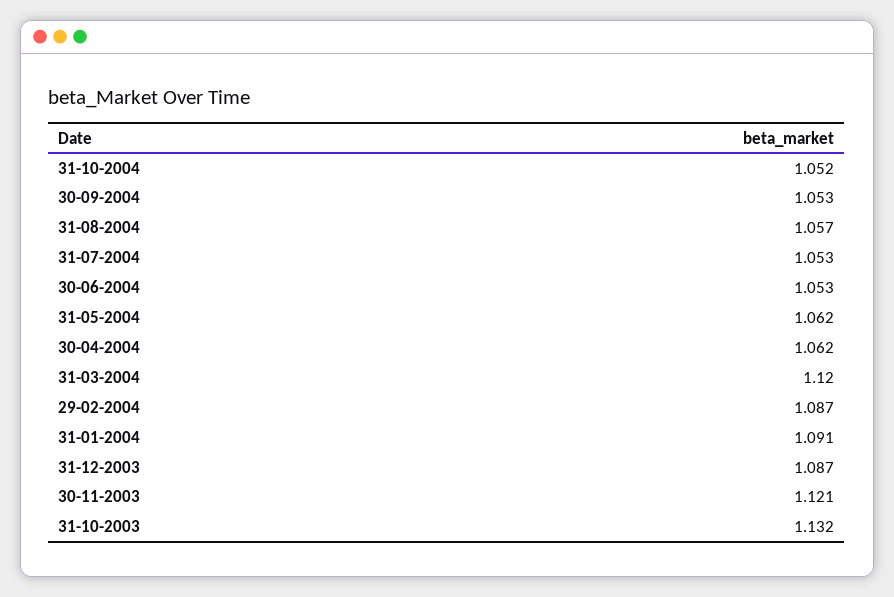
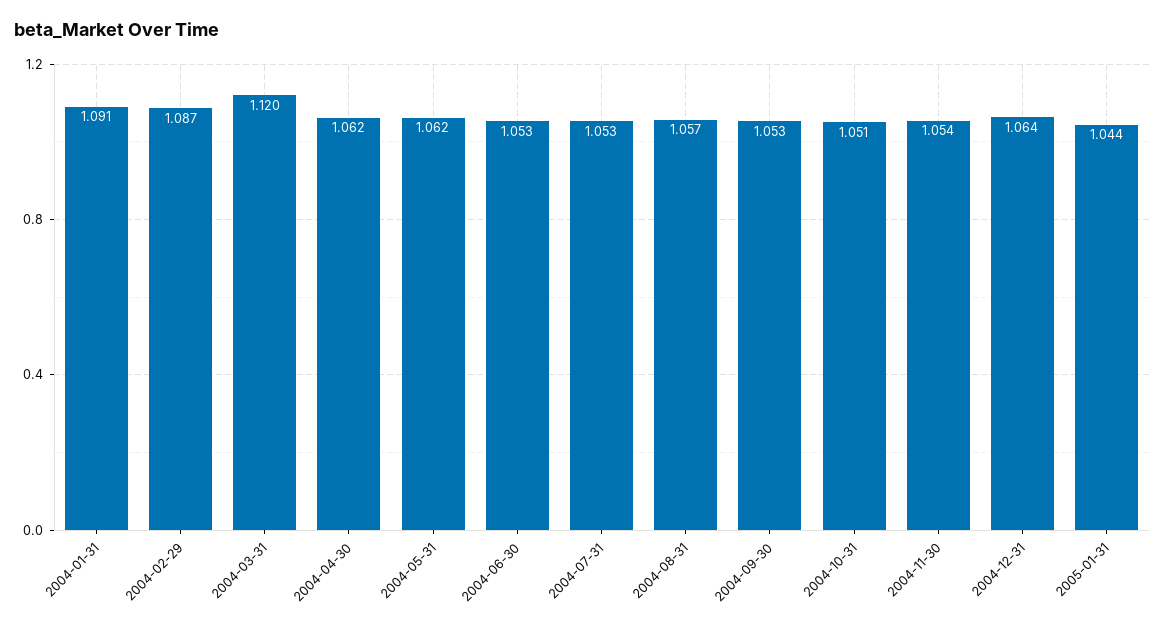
31-10-2004: 1.052 -> 1.051
31-12-2003: 1.087 -> none
30-11-2003: 1.121 -> none
31-10-2003: 1.132 -> none
2004-11-30: none -> 1.054
2004-12-31: none -> 1.064
2005-01-31: none -> 1.044

